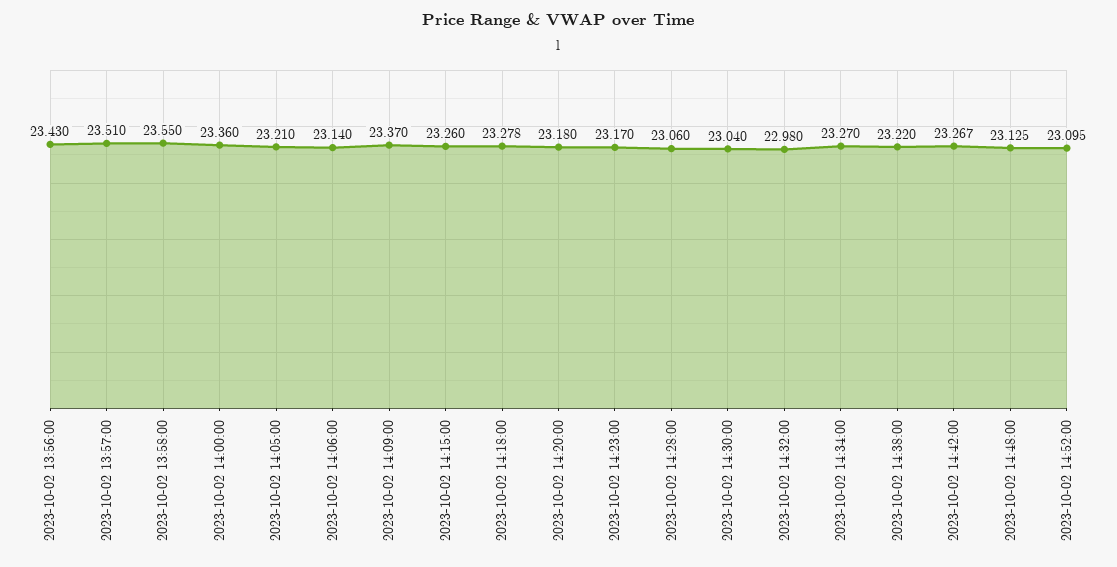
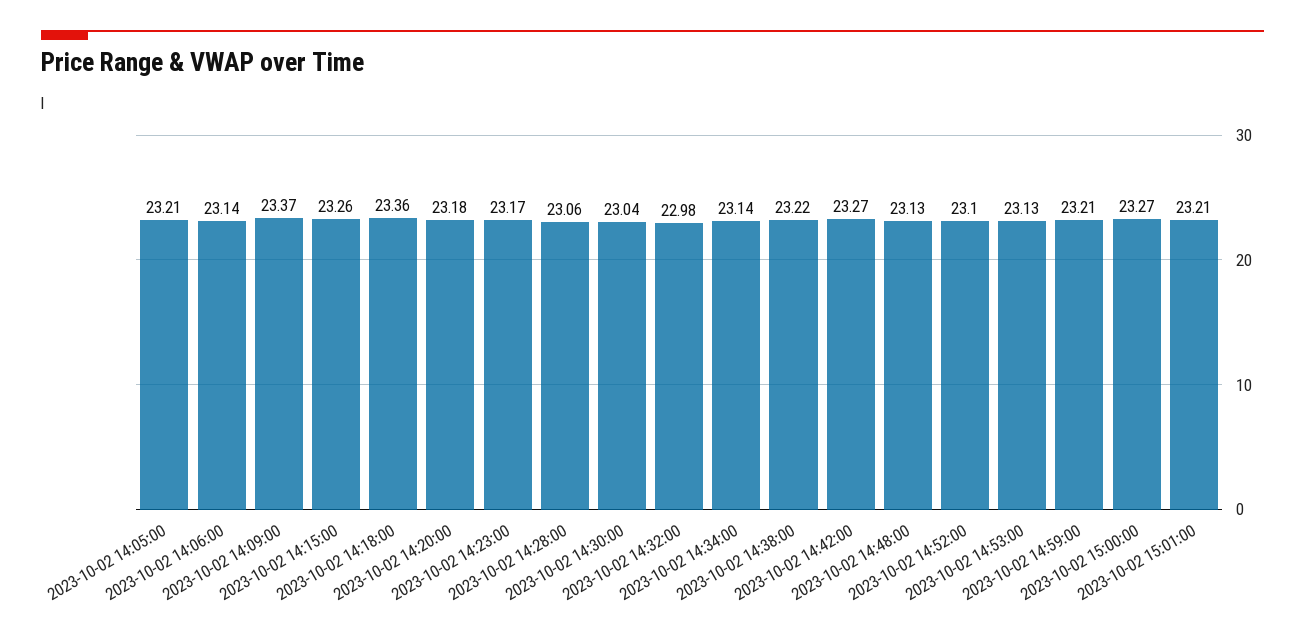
2023-10-02 13:56:00: 23.43 -> none
2023-10-02 13:57:00: 23.51 -> none
2023-10-02 13:58:00: 23.55 -> none
2023-10-02 14:00:00: 23.36 -> none
2023-10-02 14:18:00: 23.278 -> 23.36
2023-10-02 14:34:00: 23.27 -> 23.14
2023-10-02 14:53:00: none -> 23.13
2023-10-02 14:59:00: none -> 23.21
2023-10-02 15:00:00: none -> 23.27
2023-10-02 15:01:00: none -> 23.21

